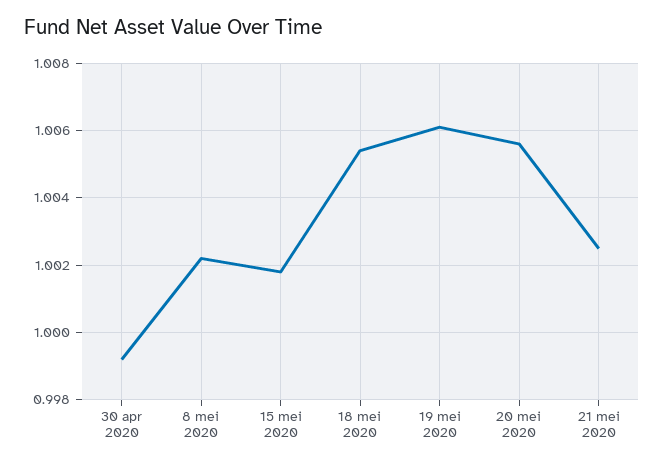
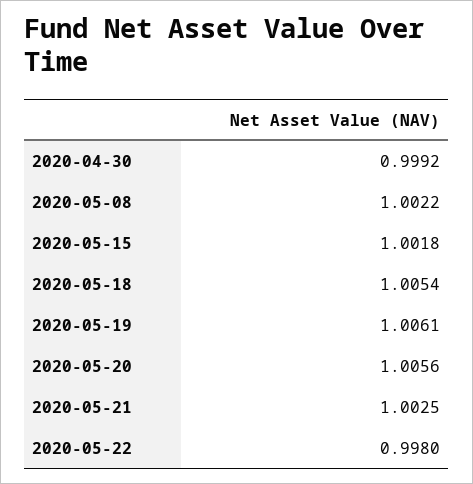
2020-05-22: none -> 0.998

